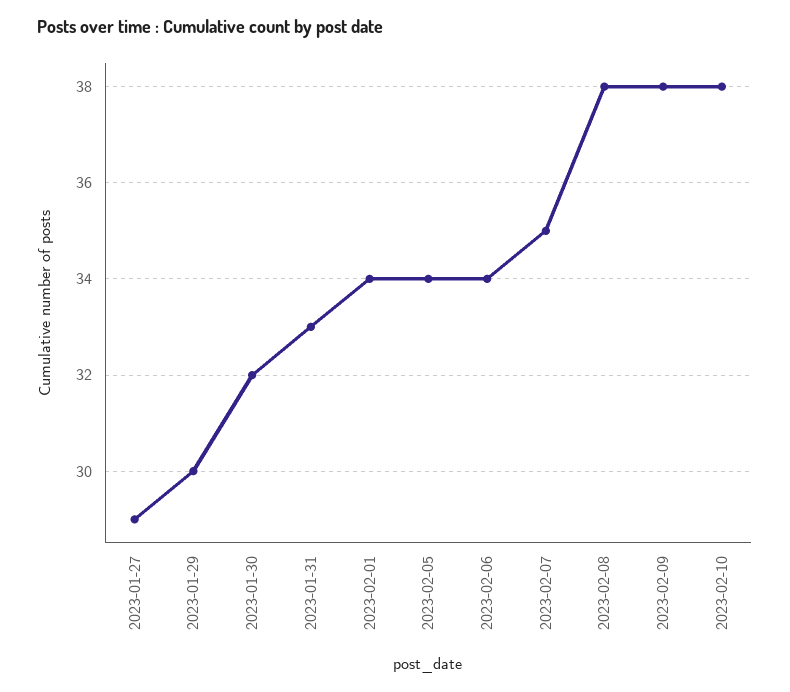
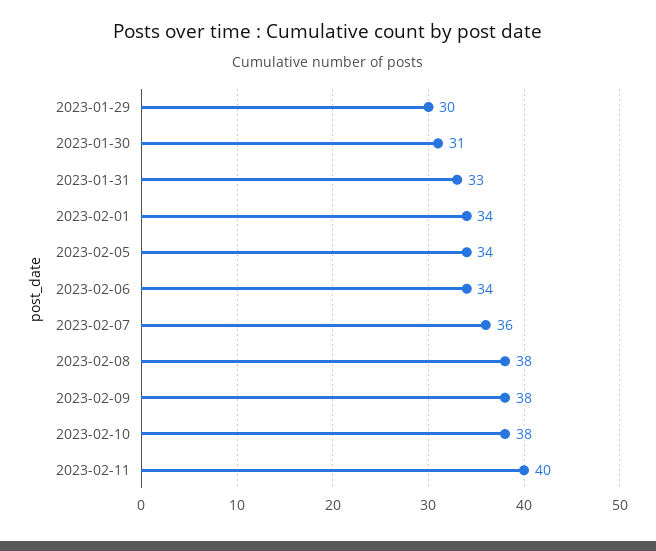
2023-01-27: 29 -> none
2023-01-30: 32 -> 31
2023-02-07: 35 -> 36
2023-02-11: none -> 40

